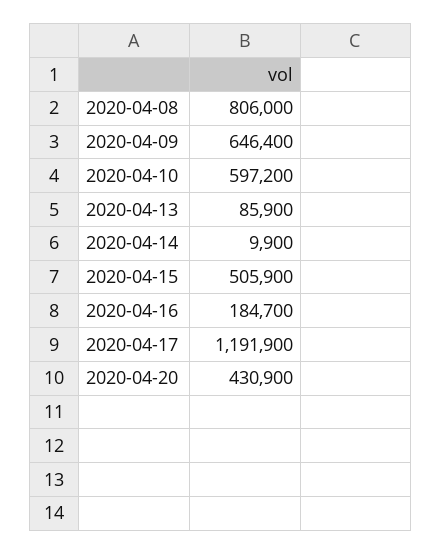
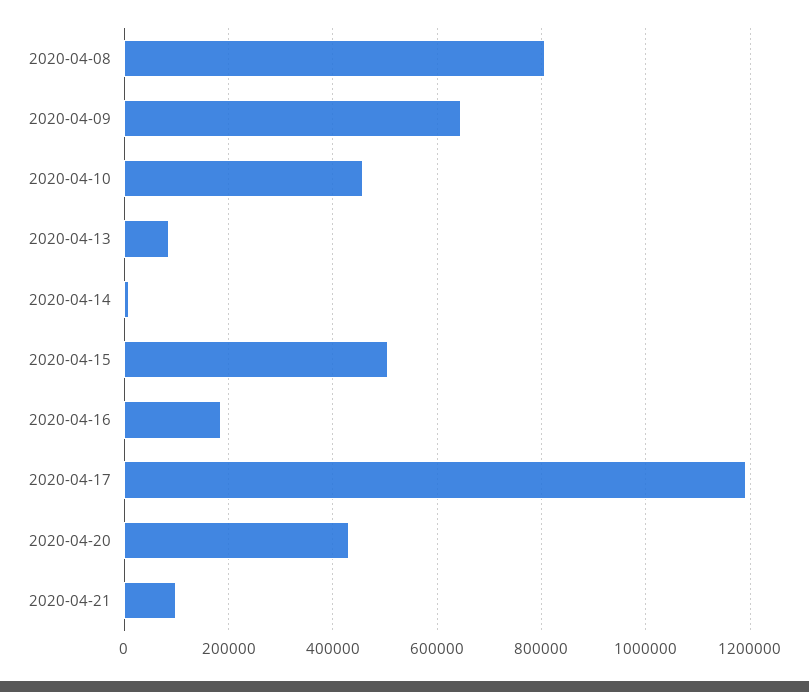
2020-04-10: 597200 -> 460000
2020-04-21: none -> 100000

